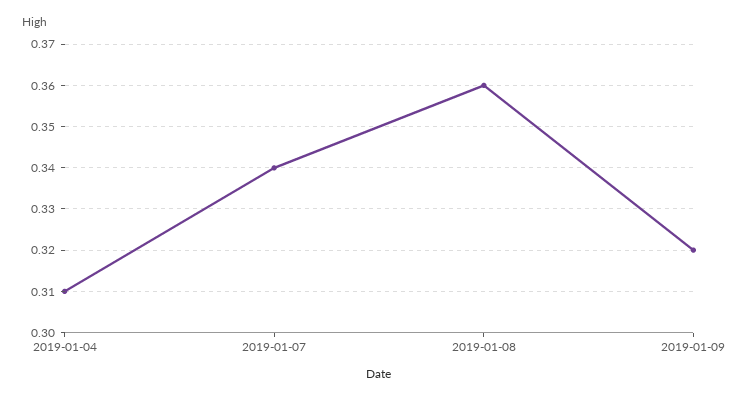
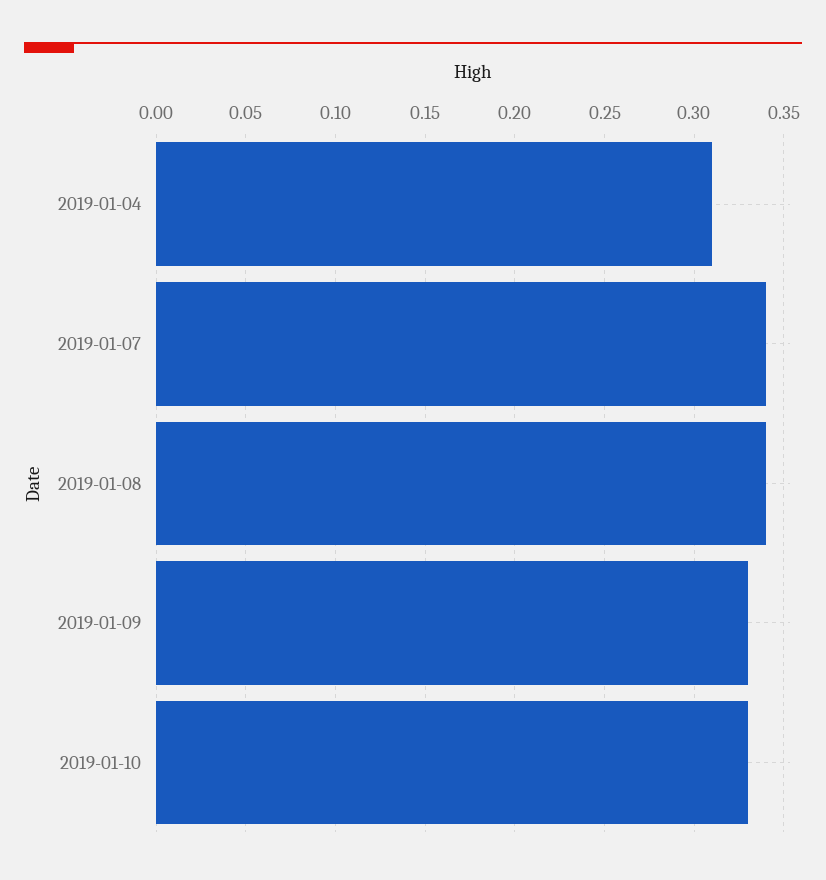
2019-01-08: 0.36 -> 0.34
2019-01-09: 0.32 -> 0.33
2019-01-10: none -> 0.33

